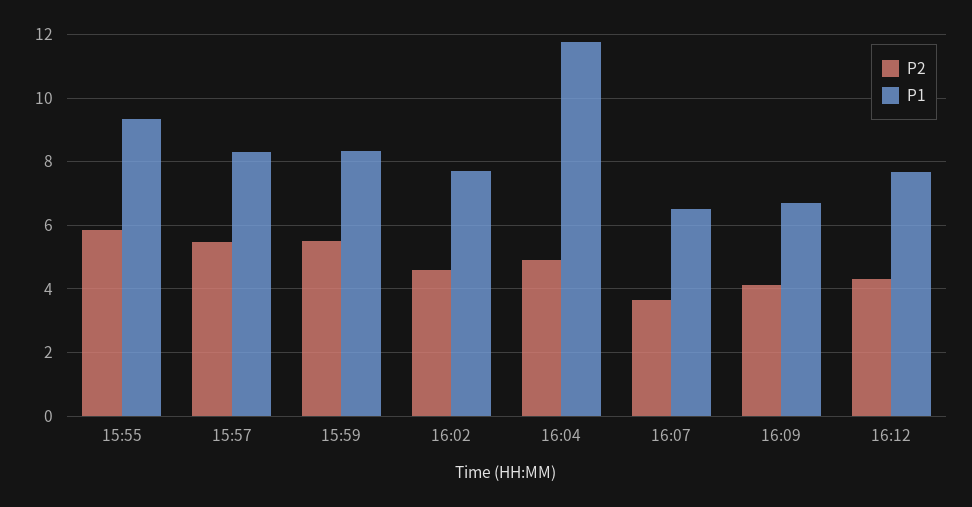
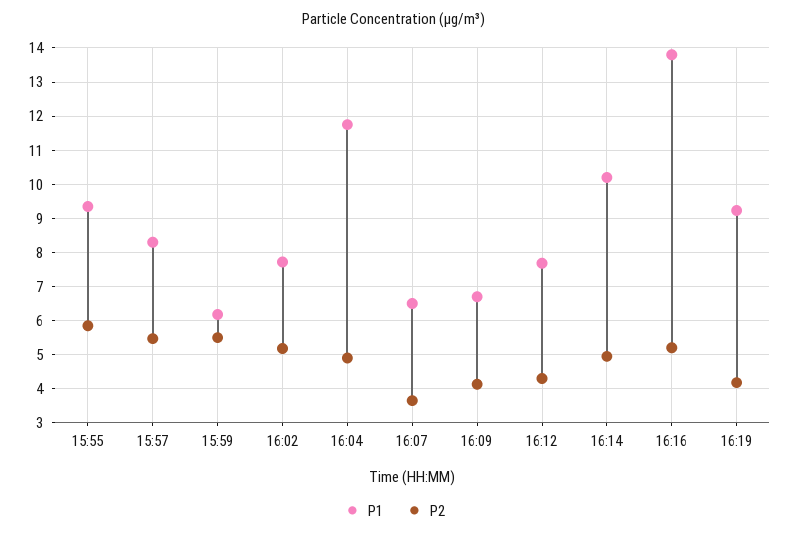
P1, 15:59: 8.4 -> 6.2
P2, 16:02: 4.6 -> 5.2
P1, 16:14: none -> 10.2
P2, 16:14: none -> 5
P1, 16:16: none -> 13.8
P2, 16:16: none -> 5.2
P1, 16:19: none -> 9.2
P2, 16:19: none -> 4.2

